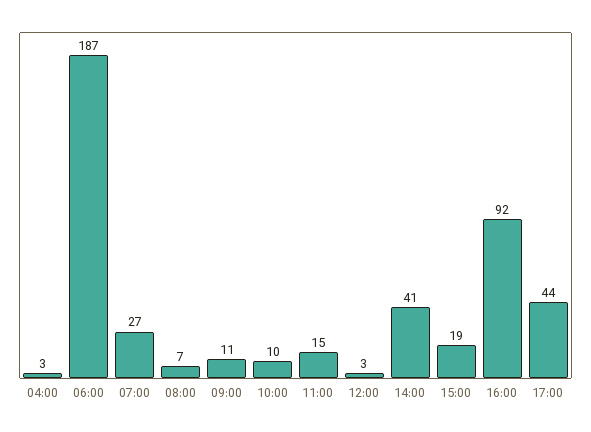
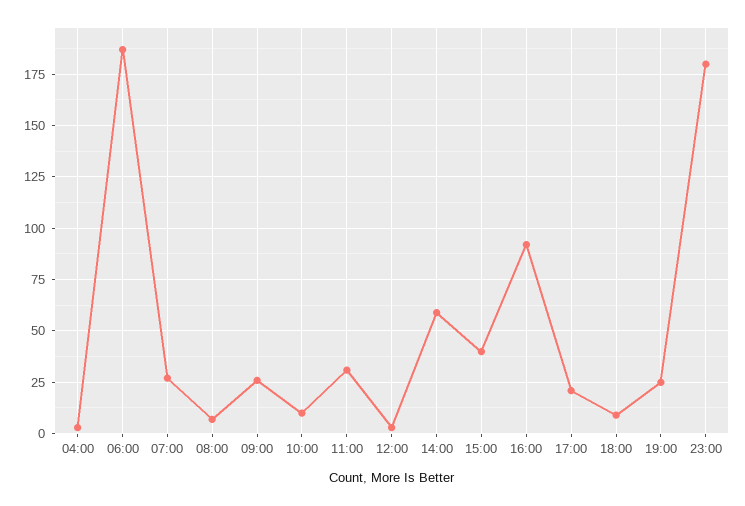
09:00: 11 -> 25
11:00: 15 -> 30
14:00: 41 -> 60
15:00: 19 -> 40
17:00: 44 -> 20
18:00: none -> 10
19:00: none -> 25
23:00: none -> 180

